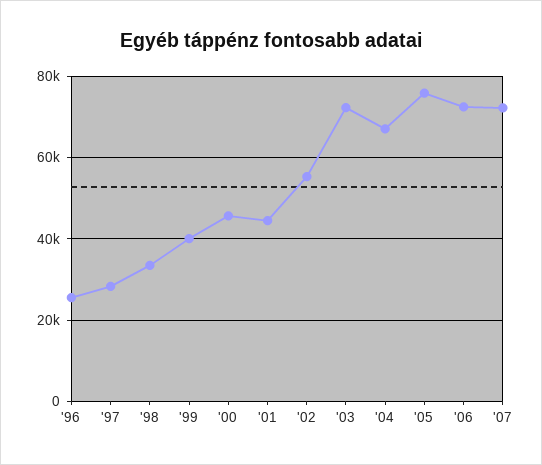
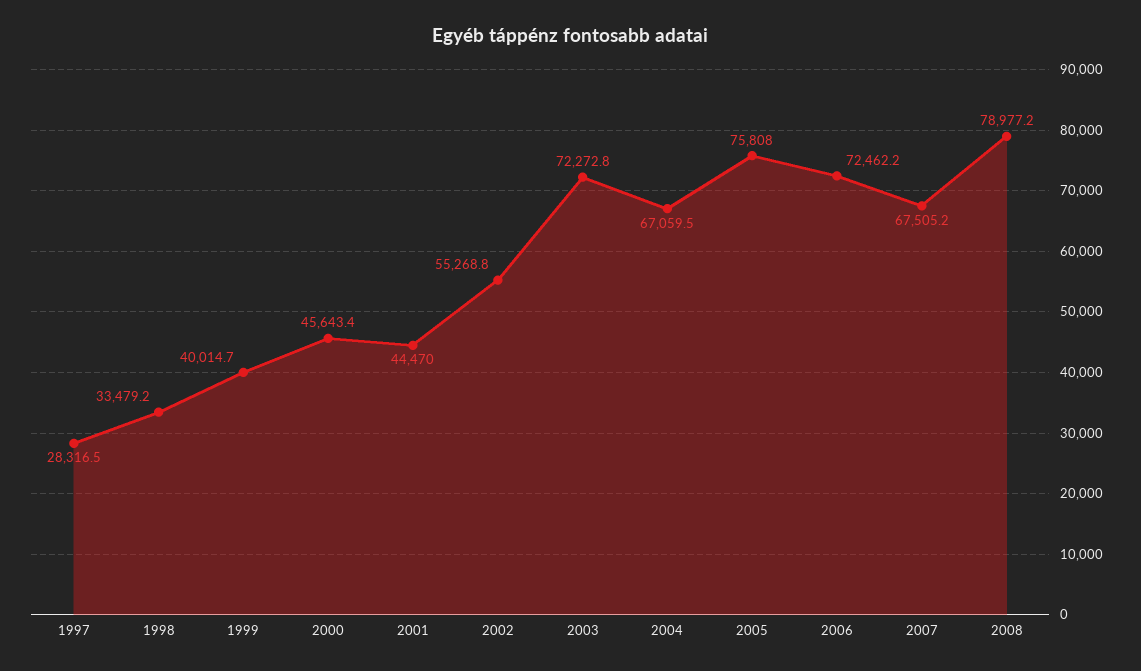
'96: 26000 -> none
'07: 72000 -> 67505.2
2008: none -> 78977.2

